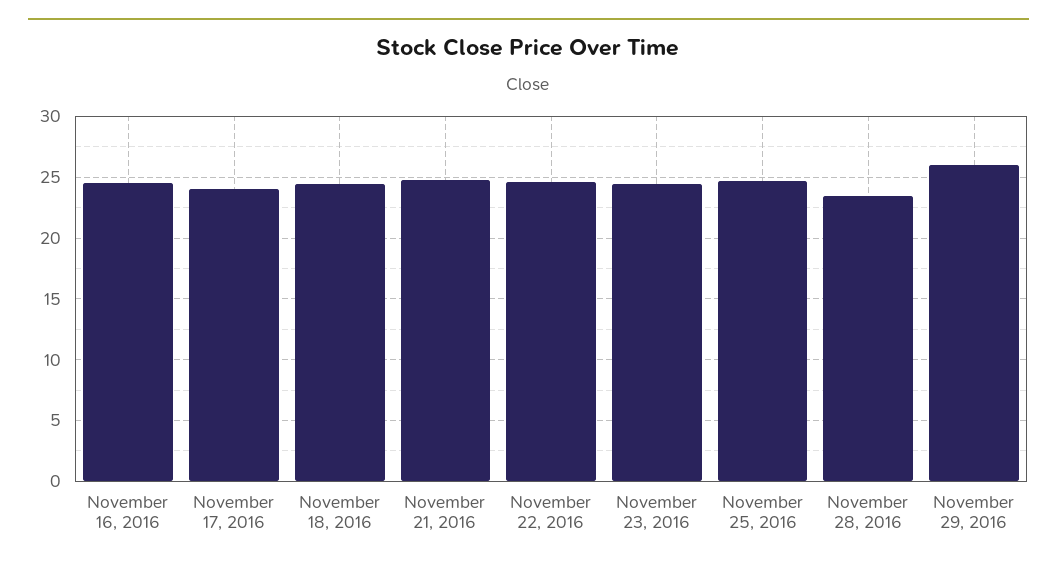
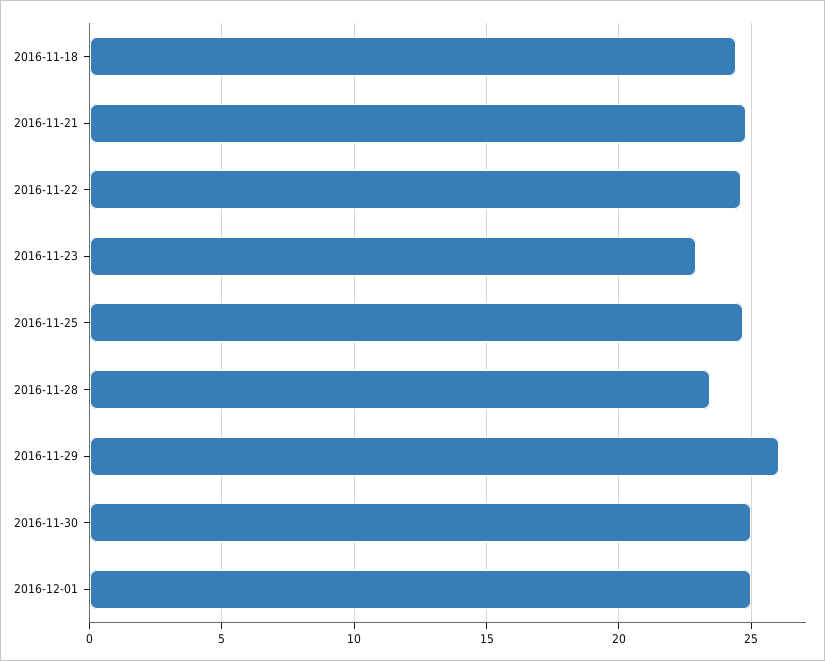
November 16, 2016: 24.5 -> none
November 17, 2016: 24 -> none
November 23, 2016: 24.5 -> 23
2016-11-30: none -> 25
2016-12-01: none -> 25

